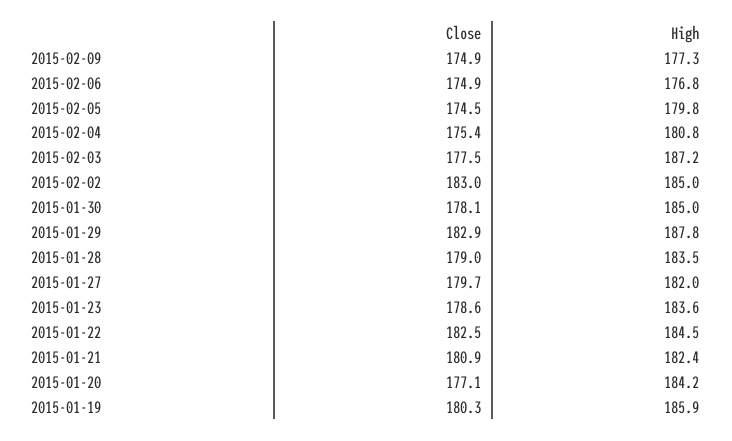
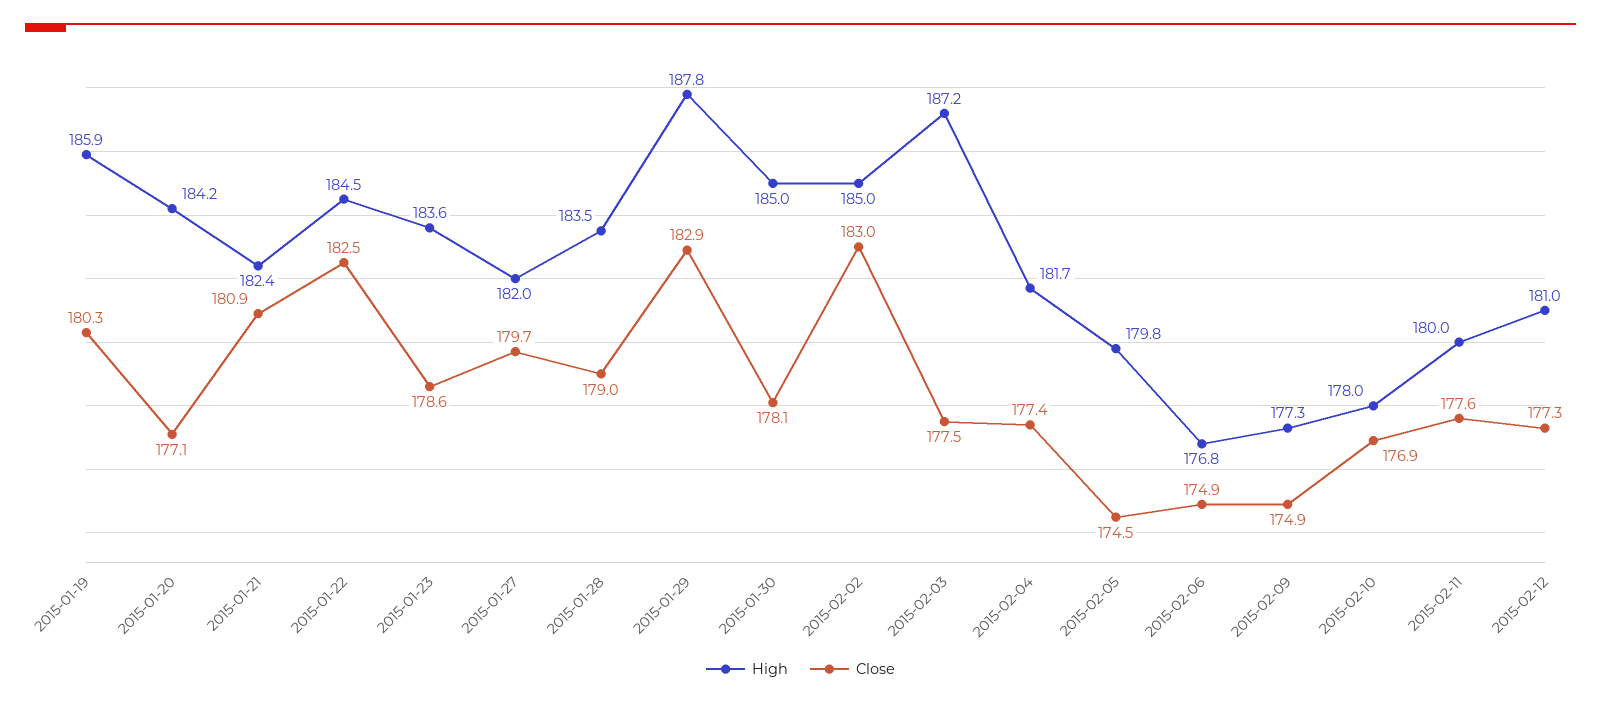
Close, 2015-02-04: 175.4 -> 177.4
High, 2015-02-04: 180.8 -> 181.7
High, 2015-02-10: none -> 178
Close, 2015-02-10: none -> 176.9
High, 2015-02-11: none -> 180
Close, 2015-02-11: none -> 177.6
High, 2015-02-12: none -> 181
Close, 2015-02-12: none -> 177.3

